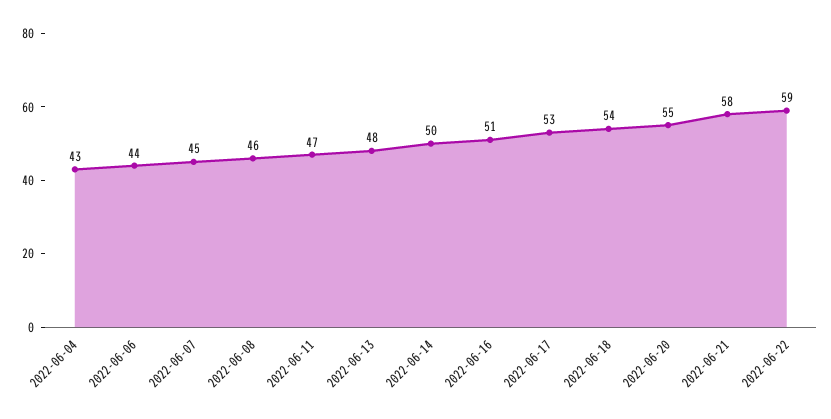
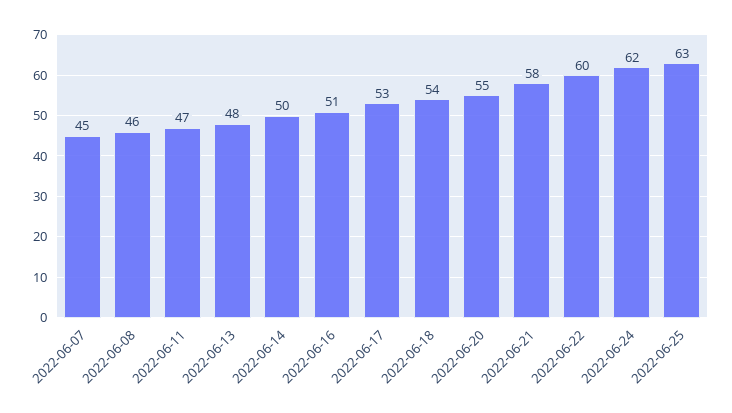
2022-06-04: 43 -> none
2022-06-06: 44 -> none
2022-06-22: 59 -> 60
2022-06-24: none -> 62
2022-06-25: none -> 63

